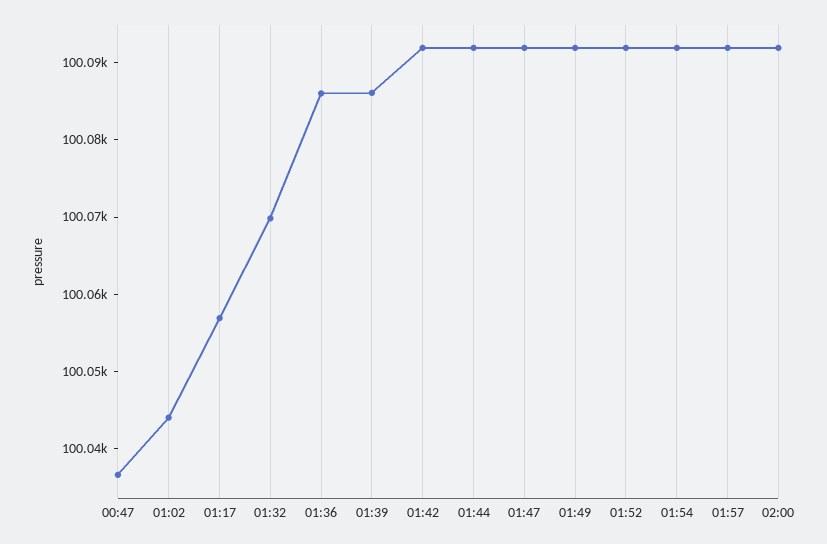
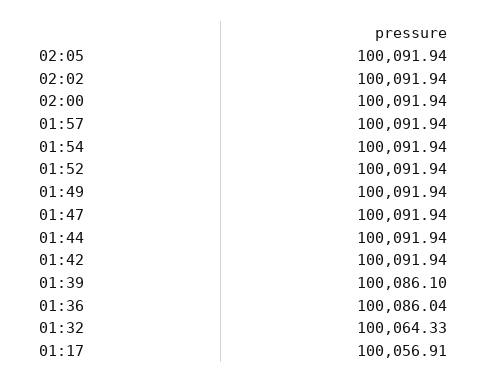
00:47: 100036 -> none
01:02: 100044 -> none
01:32: 100070 -> 100064.33
02:05: none -> 100091.94
02:02: none -> 100091.94

